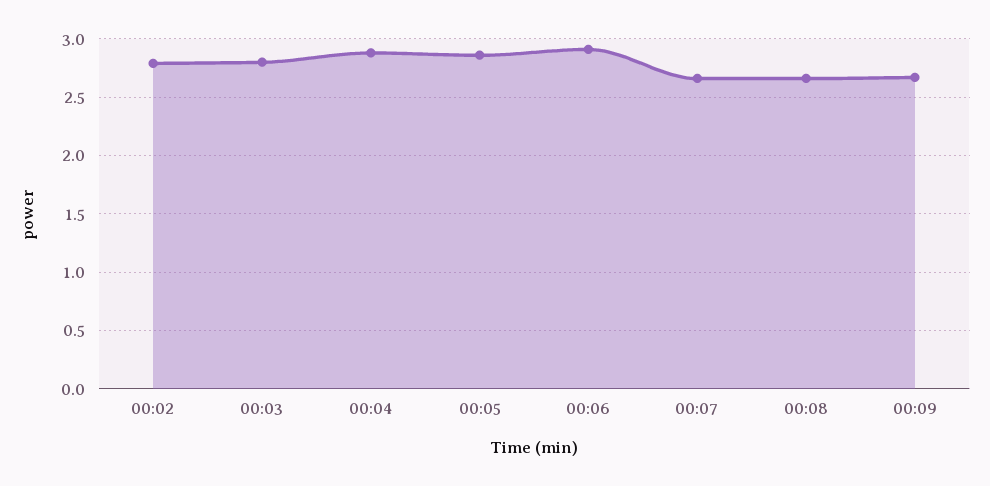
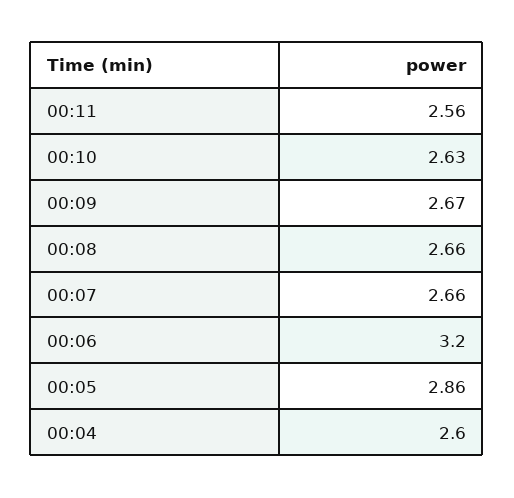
00:02: 2.8 -> none
00:03: 2.8 -> none
00:04: 2.9 -> 2.6
00:06: 2.9 -> 3.2
00:11: none -> 2.56
00:10: none -> 2.63

